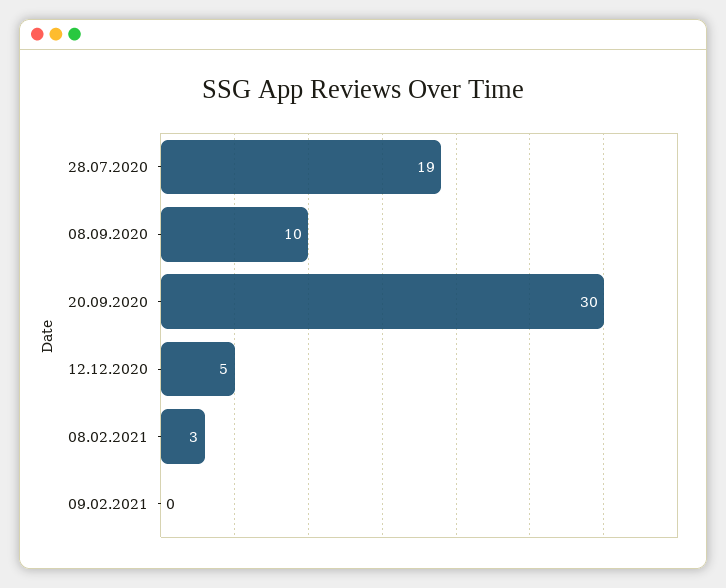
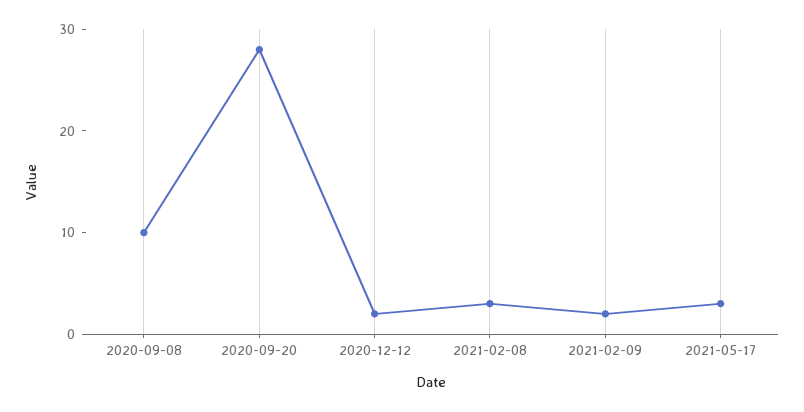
28.07.2020: 19 -> none
20.09.2020: 30 -> 28
12.12.2020: 5 -> 2
09.02.2021: 0 -> 2
2021-05-17: none -> 3

